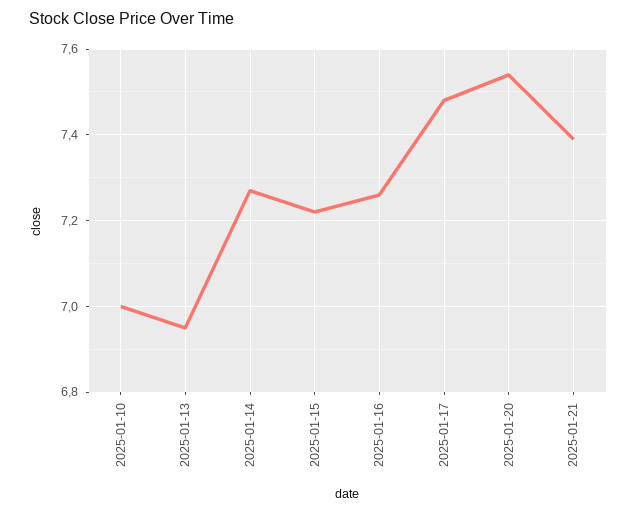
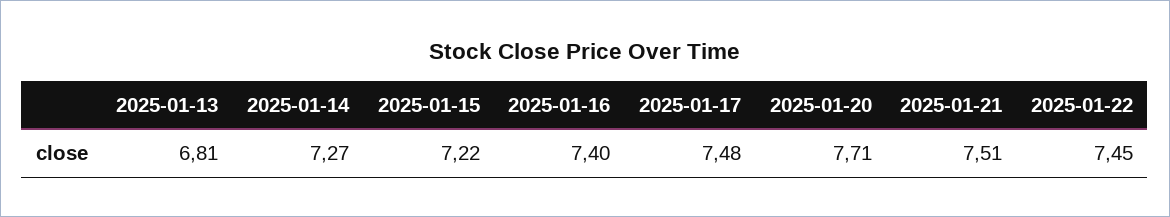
2025-01-10: 7 -> none
2025-01-13: 6.95 -> 6.81
2025-01-16: 7.25 -> 7.4
2025-01-20: 7.55 -> 7.71
2025-01-21: 7.4 -> 7.51
2025-01-22: none -> 7.45

